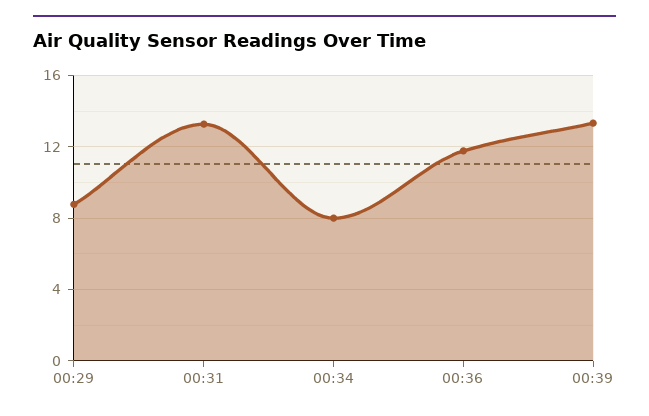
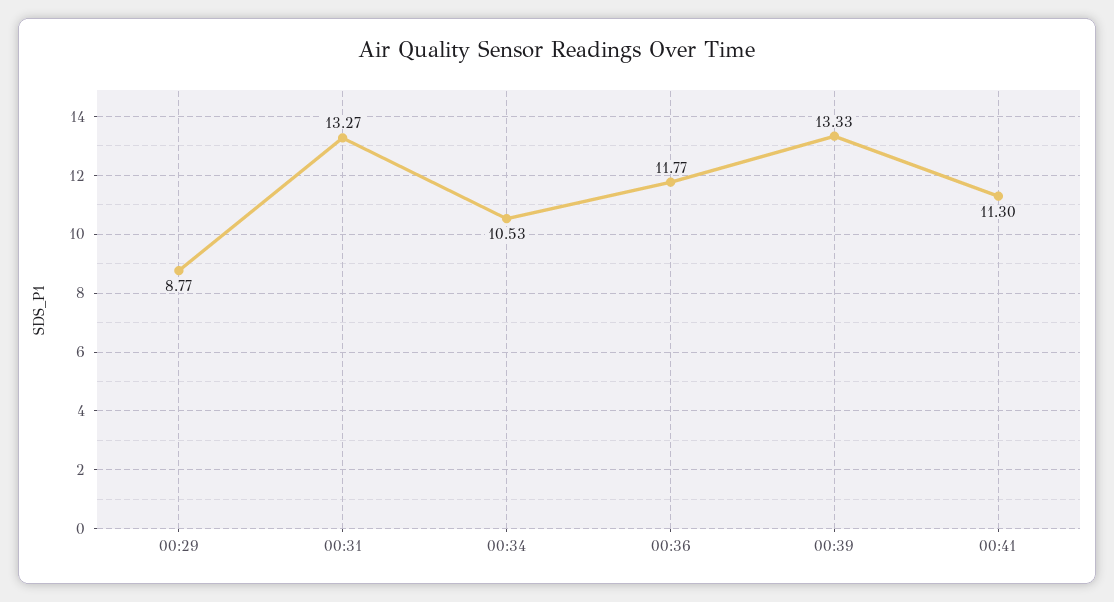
00:34: 8 -> 10.53
00:41: none -> 11.3

